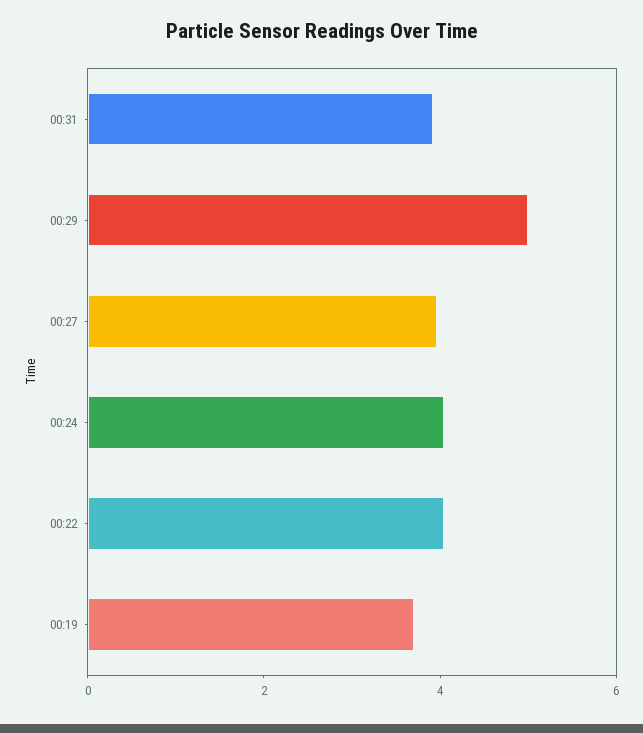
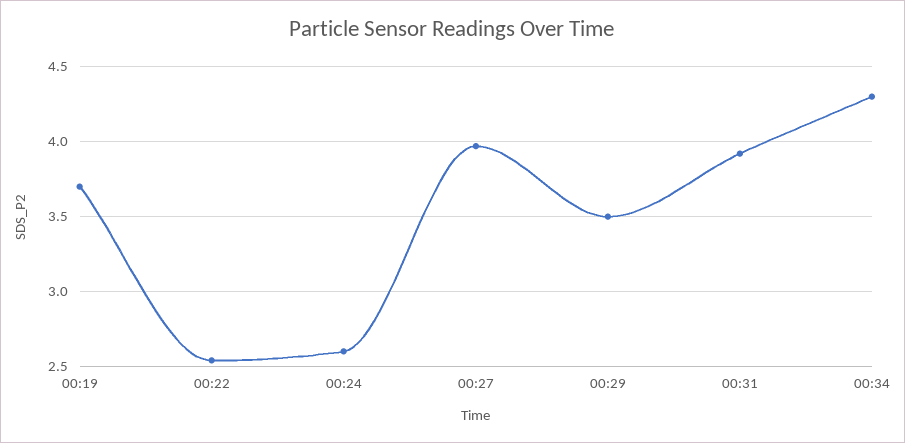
00:29: 5 -> 3.5
00:24: 4 -> 2.6
00:22: 4 -> 2.55
00:34: none -> 4.3

